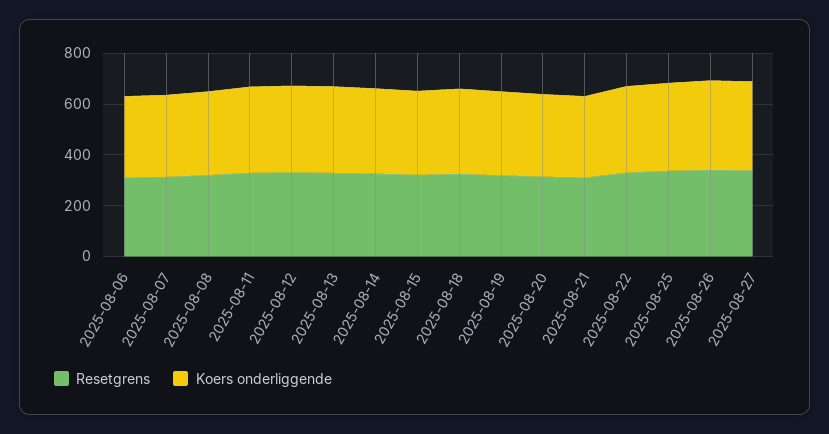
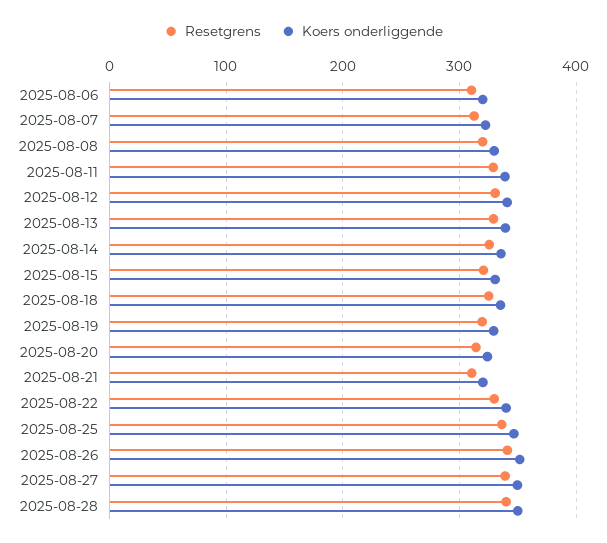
Resetgrens, 2025-08-28: none -> 340
Koers onderliggende, 2025-08-28: none -> 350

